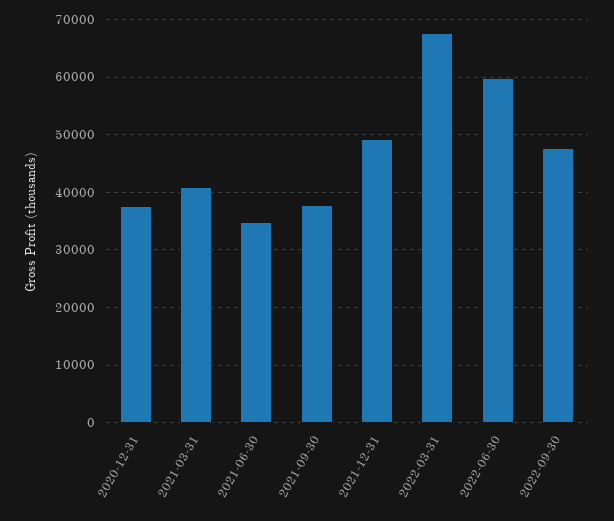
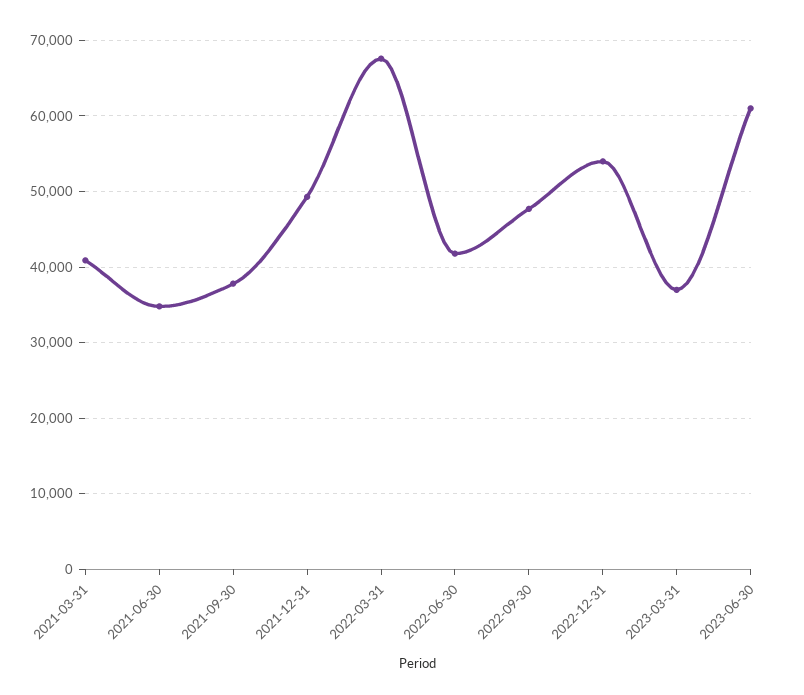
2020-12-31: 38000 -> none
2022-06-30: 60000 -> 42000
2022-12-31: none -> 54000
2023-03-31: none -> 37000
2023-06-30: none -> 61000

